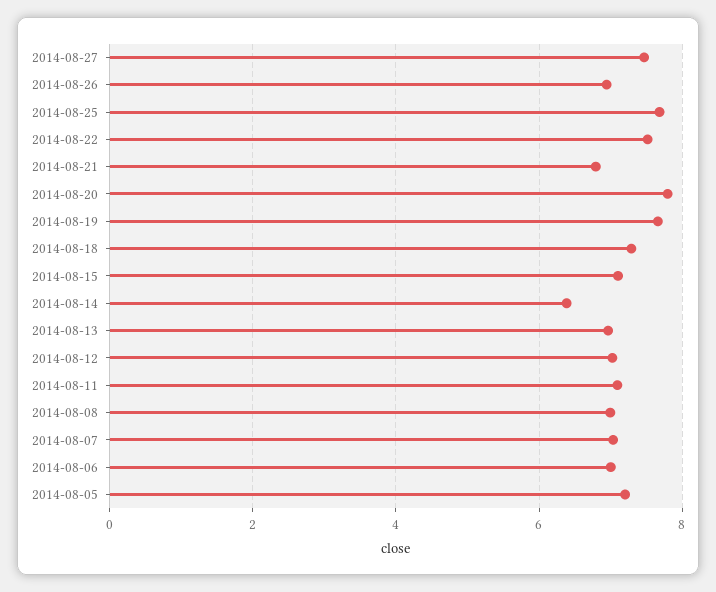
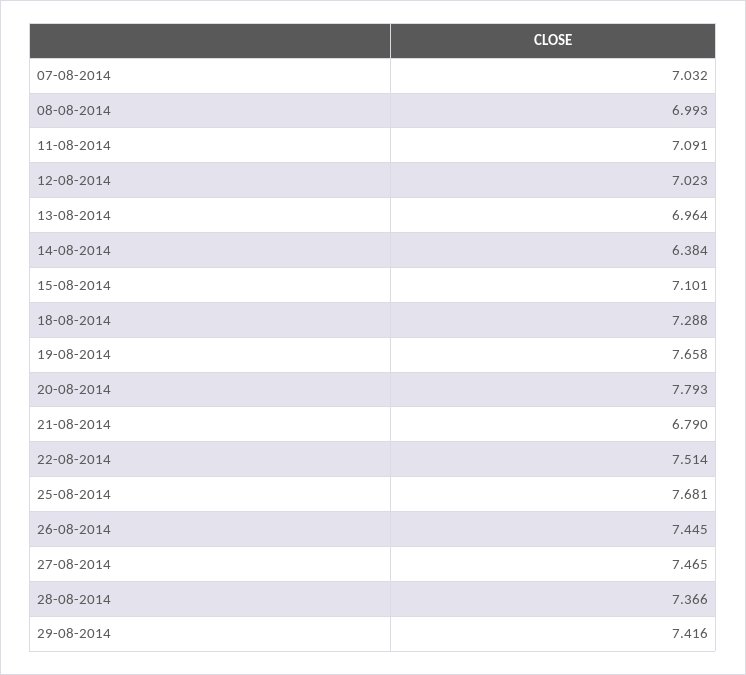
2014-08-26: 7 -> 7.445
2014-08-06: 7 -> none
2014-08-05: 7.2 -> none
28-08-2014: none -> 7.366
29-08-2014: none -> 7.416

